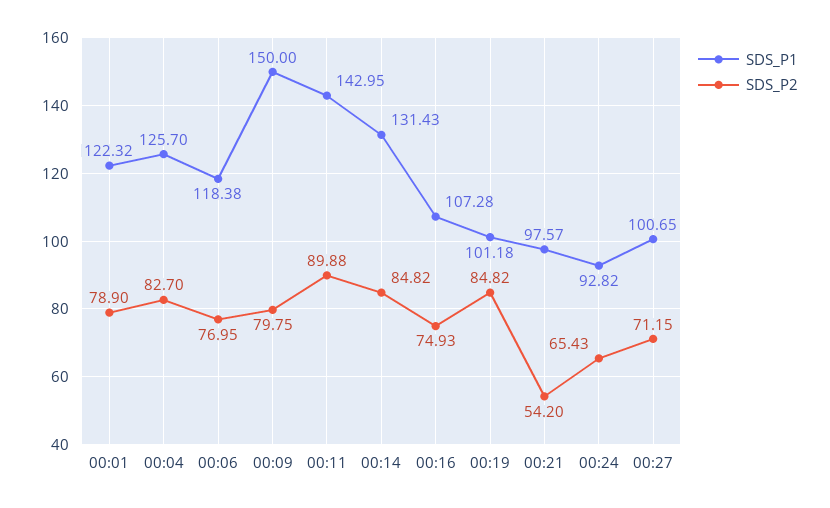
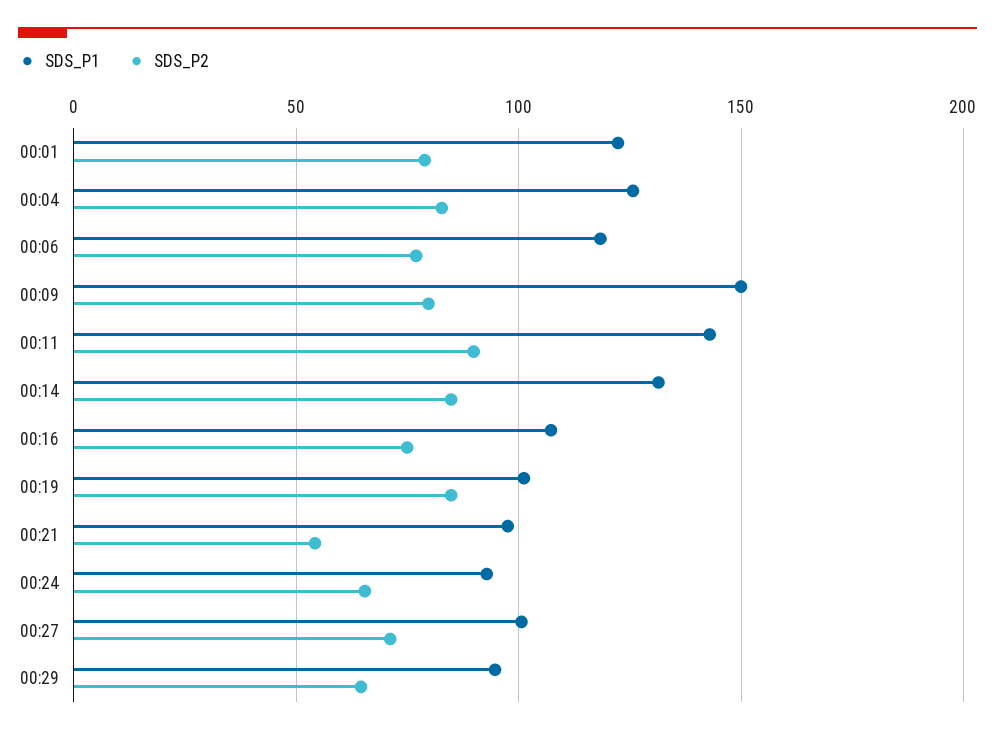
SDS_P1, 00:29: none -> 95
SDS_P2, 00:29: none -> 65

